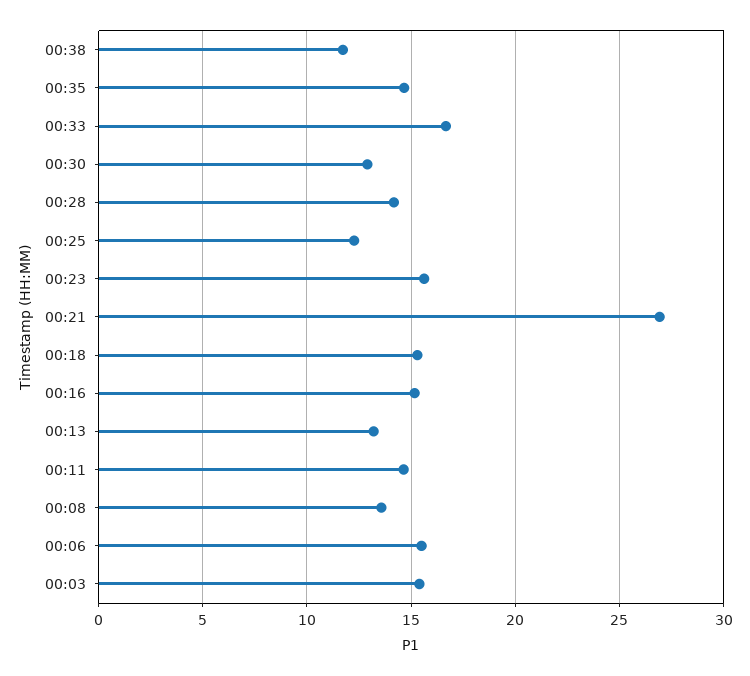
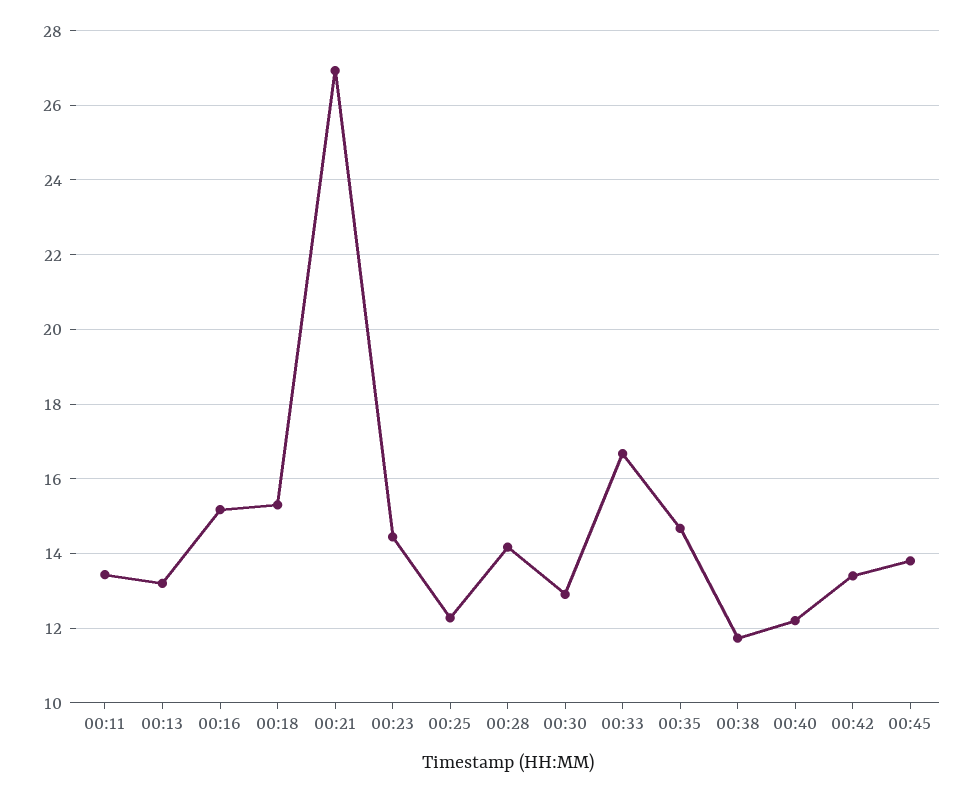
00:23: 15.5 -> 14.4
00:11: 14.5 -> 13.4
00:08: 13.5 -> none
00:06: 15.5 -> none
00:03: 15.5 -> none
00:40: none -> 12.2
00:42: none -> 13.4
00:45: none -> 13.8

